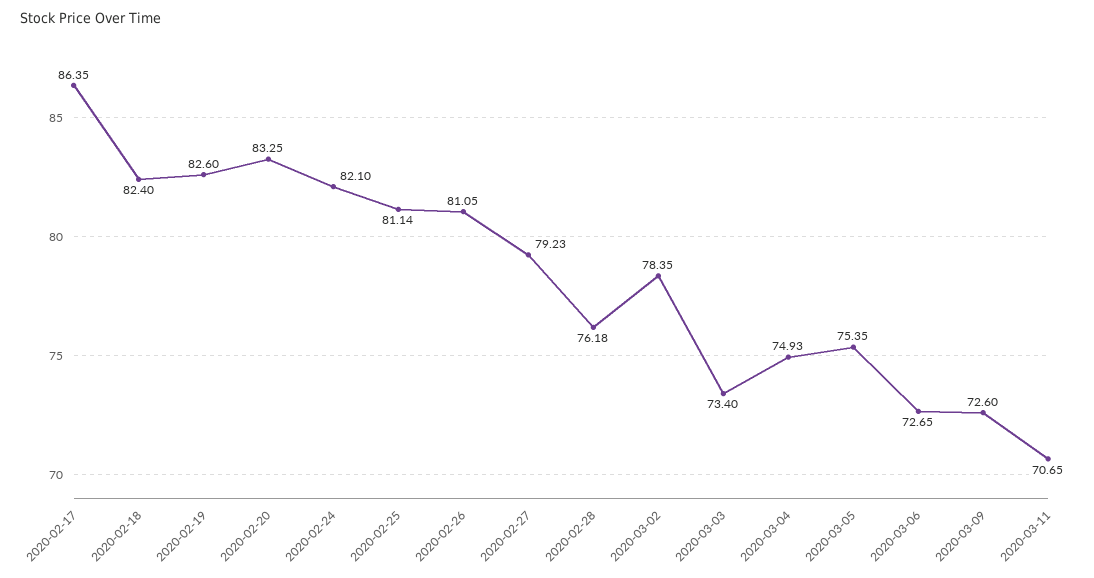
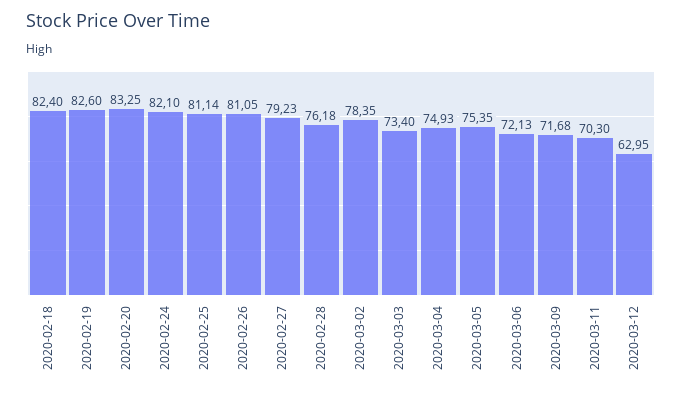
2020-02-17: 86.35 -> none
2020-03-06: 72.65 -> 72.13
2020-03-09: 72.6 -> 71.68
2020-03-11: 70.65 -> 70.3
2020-03-12: none -> 62.95

